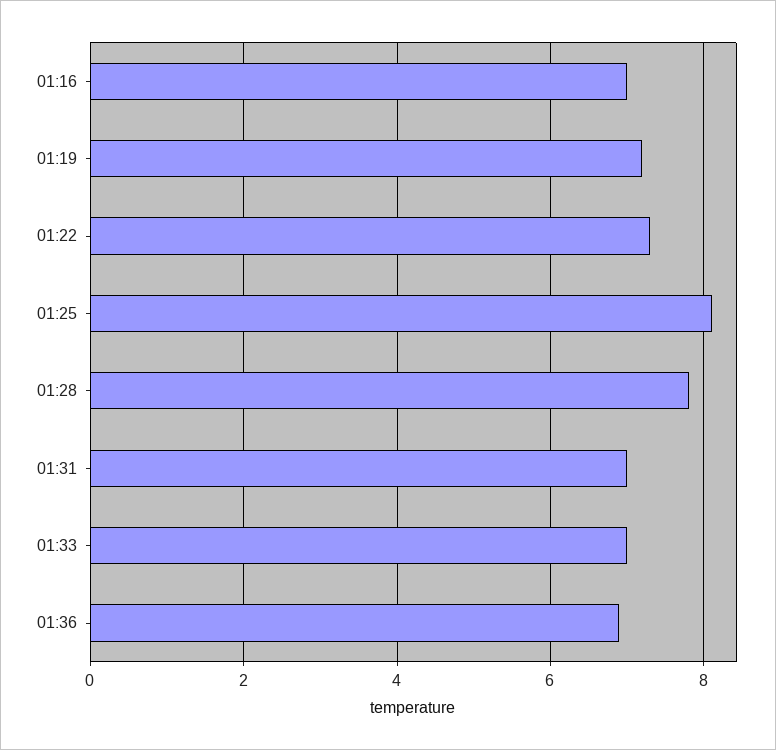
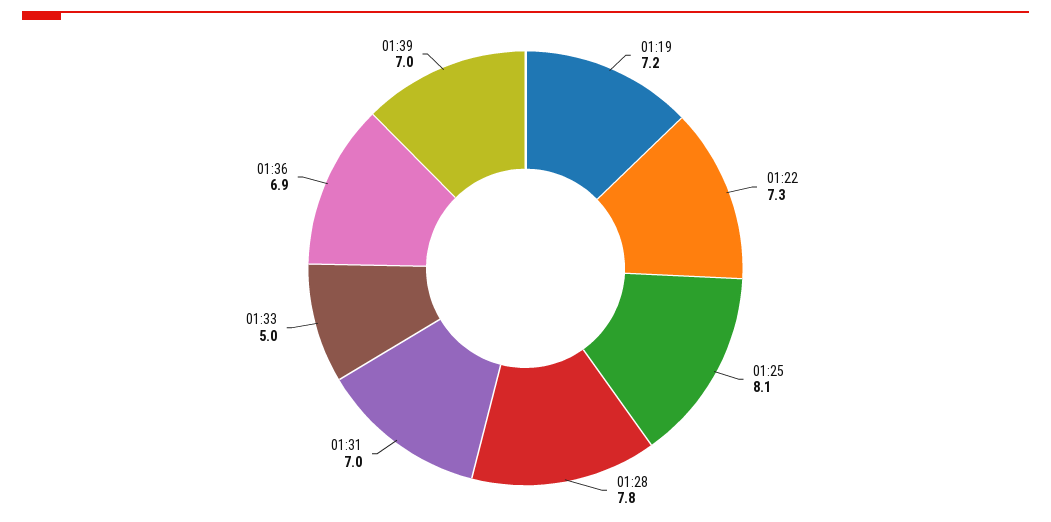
01:16: 7 -> none
01:33: 7 -> 5
01:39: none -> 7

